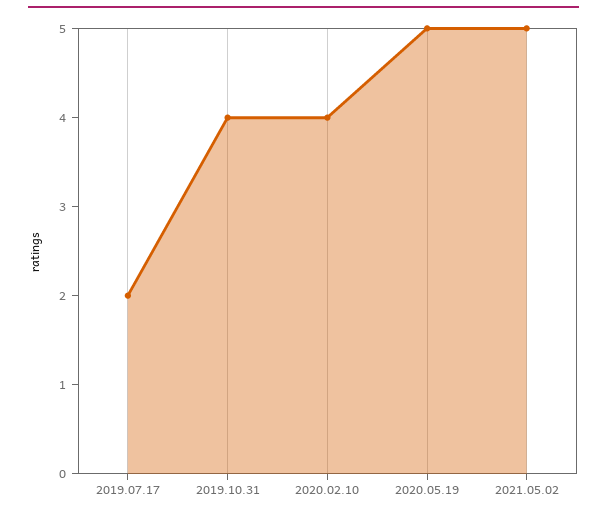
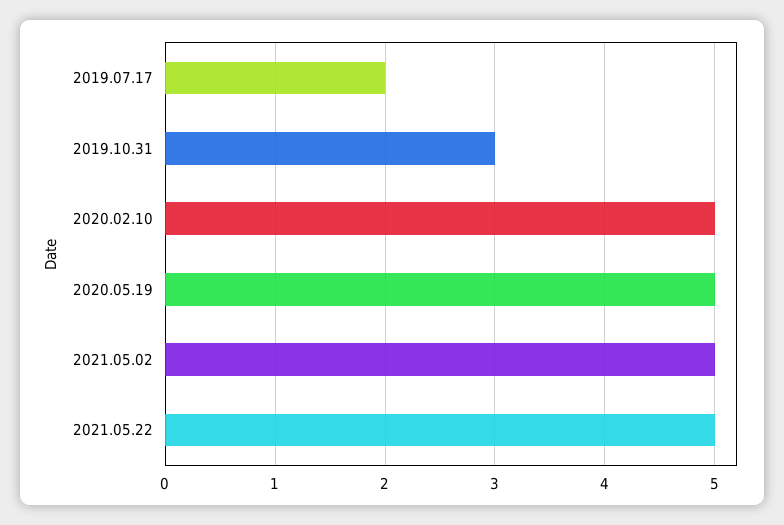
2019.10.31: 4 -> 3
2020.02.10: 4 -> 5
2021.05.22: none -> 5

